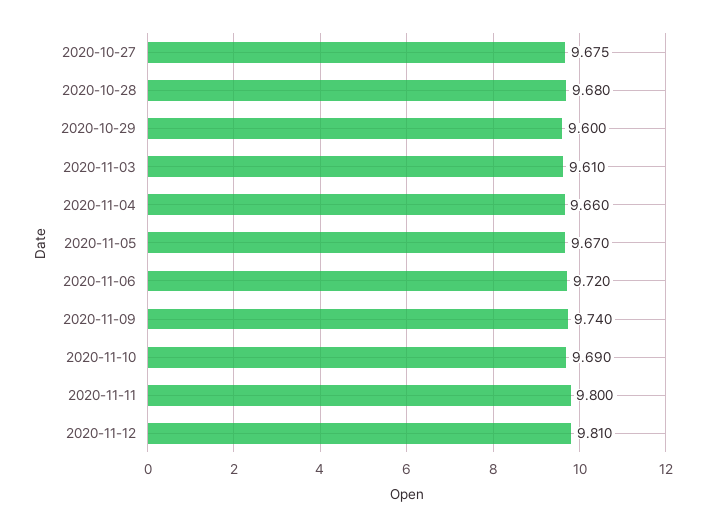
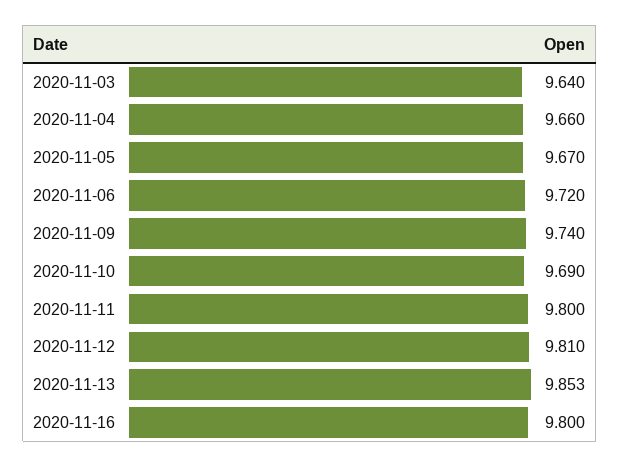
2020-10-27: 9.675 -> none
2020-10-28: 9.68 -> none
2020-10-29: 9.6 -> none
2020-11-03: 9.61 -> 9.64
2020-11-13: none -> 9.853
2020-11-16: none -> 9.8

